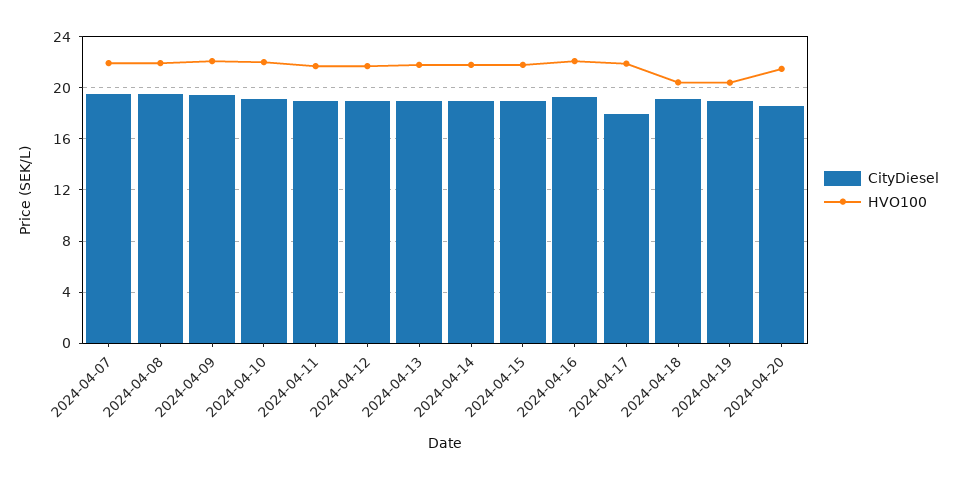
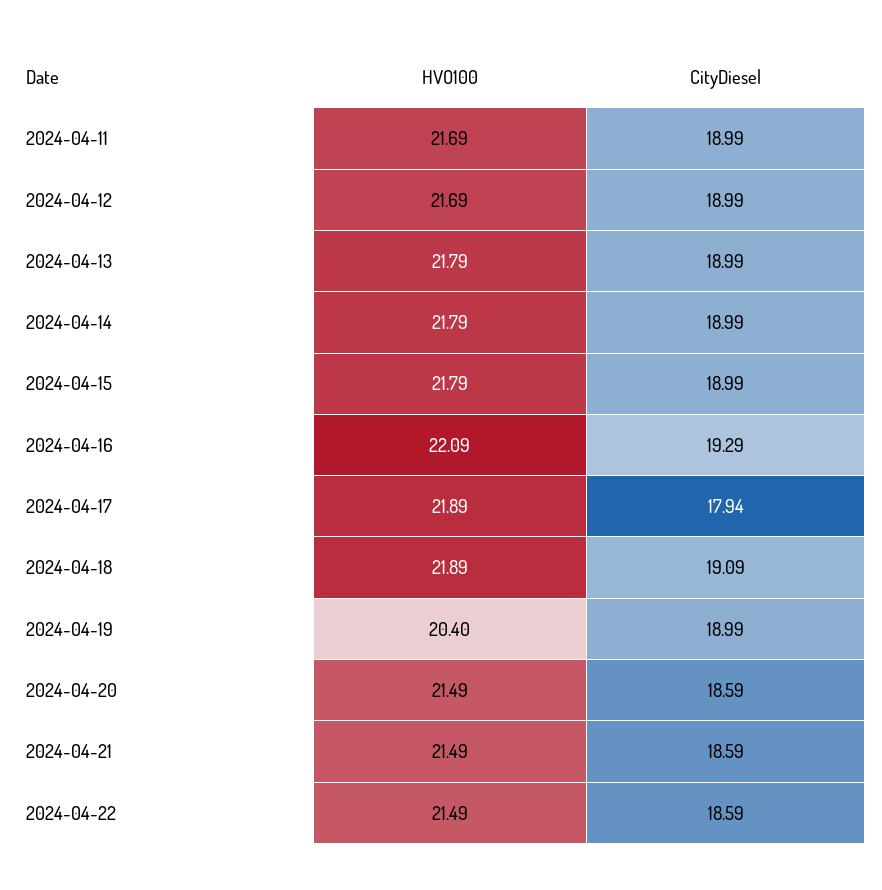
CityDiesel, 2024-04-07: 19.5 -> none
HVO100, 2024-04-07: 22 -> none
CityDiesel, 2024-04-08: 19.5 -> none
HVO100, 2024-04-08: 22 -> none
CityDiesel, 2024-04-09: 19.5 -> none
HVO100, 2024-04-09: 22 -> none
CityDiesel, 2024-04-10: 19 -> none
HVO100, 2024-04-10: 22 -> none
HVO100, 2024-04-18: 20.5 -> 21.89
HVO100, 2024-04-21: none -> 21.49
CityDiesel, 2024-04-21: none -> 18.59
HVO100, 2024-04-22: none -> 21.49
CityDiesel, 2024-04-22: none -> 18.59

